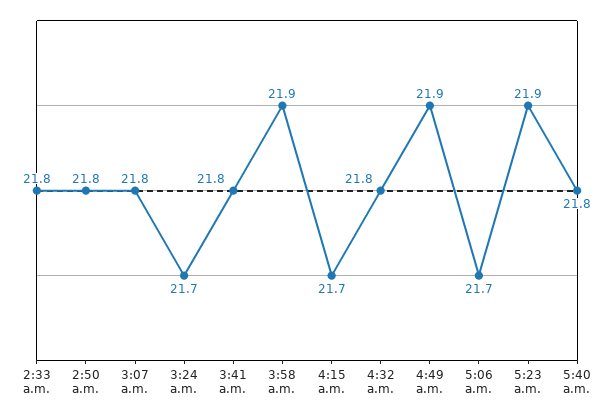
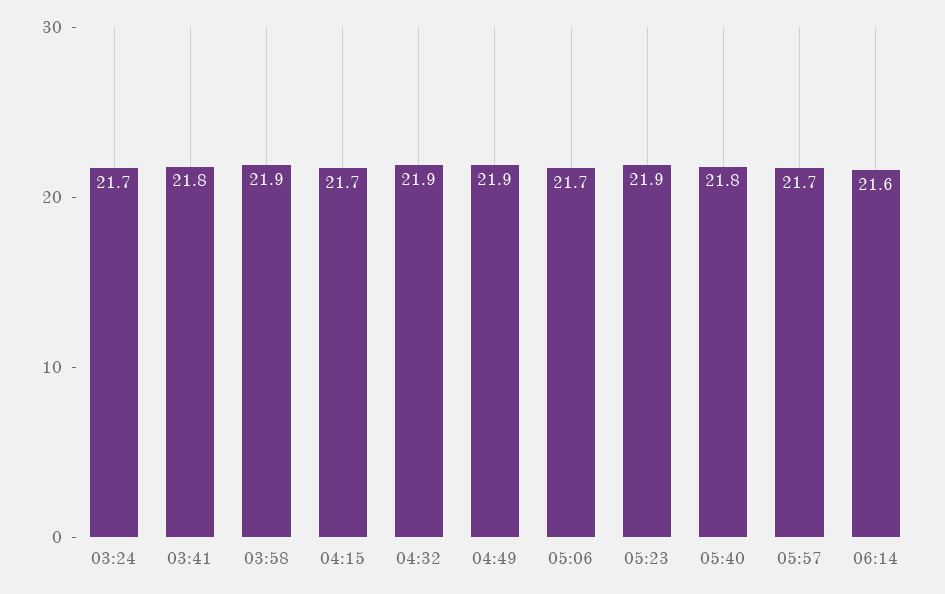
2:33 a.m.: 21.8 -> none
2:50 a.m.: 21.8 -> none
3:07 a.m.: 21.8 -> none
4:32 a.m.: 21.8 -> 21.9
05:57: none -> 21.7
06:14: none -> 21.6

